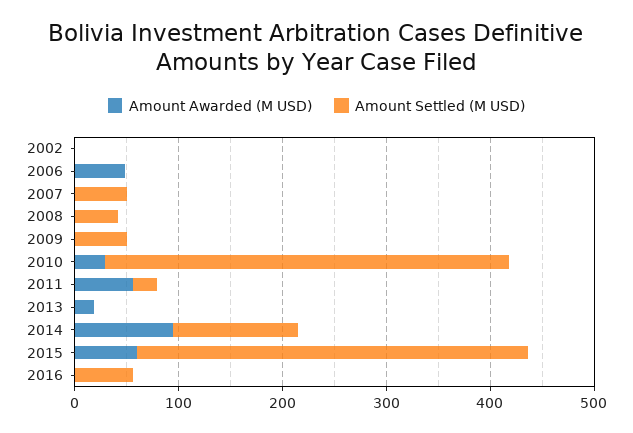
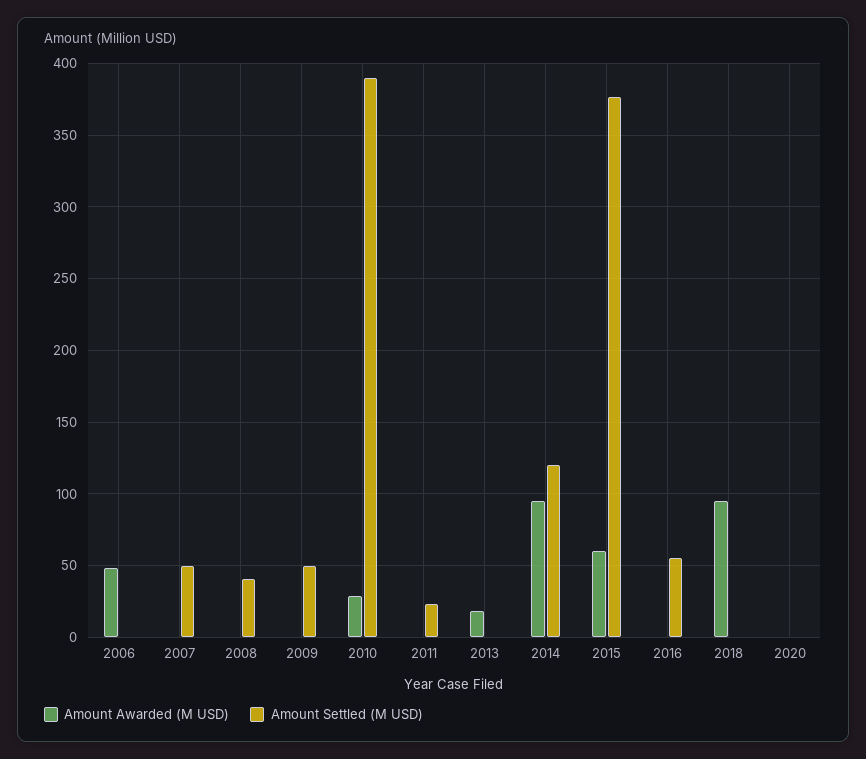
Amount Awarded (M USD), 2002: 0 -> none
Amount Settled (M USD), 2002: 0 -> none
Amount Awarded (M USD), 2011: 60 -> 0
Amount Awarded (M USD), 2018: none -> 95
Amount Settled (M USD), 2018: none -> 0
Amount Awarded (M USD), 2020: none -> 0
Amount Settled (M USD), 2020: none -> 0

